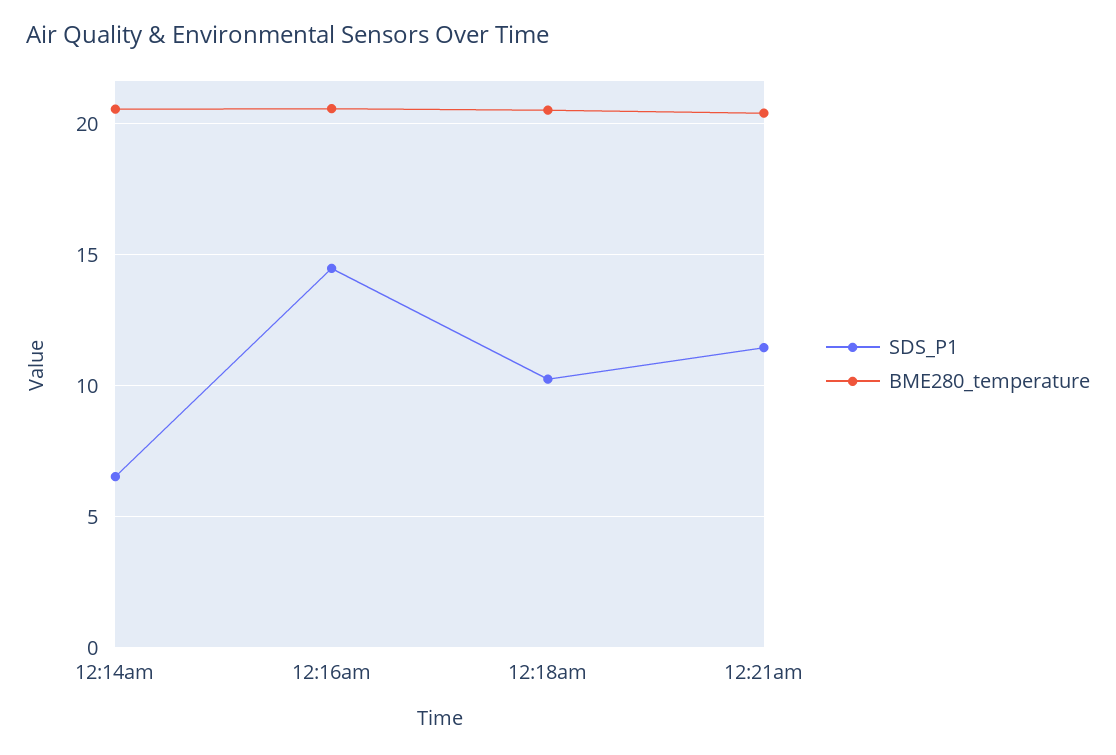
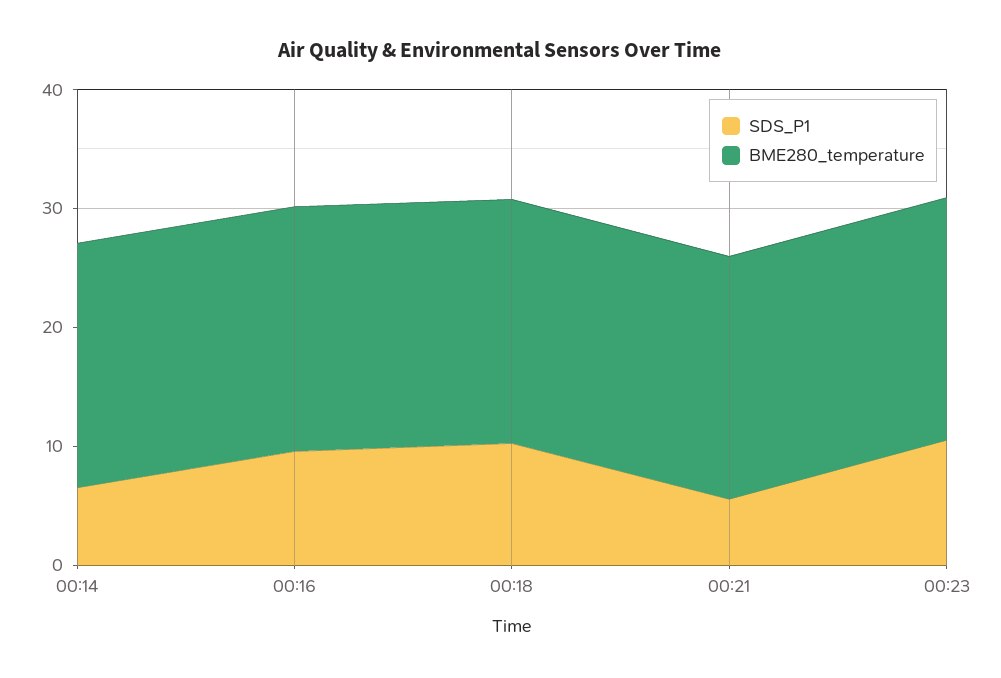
SDS_P1, 12:16am: 14.5 -> 10
SDS_P1, 12:21am: 11.5 -> 6
SDS_P1, 00:23: none -> 10
BME280_temperature, 00:23: none -> 20

